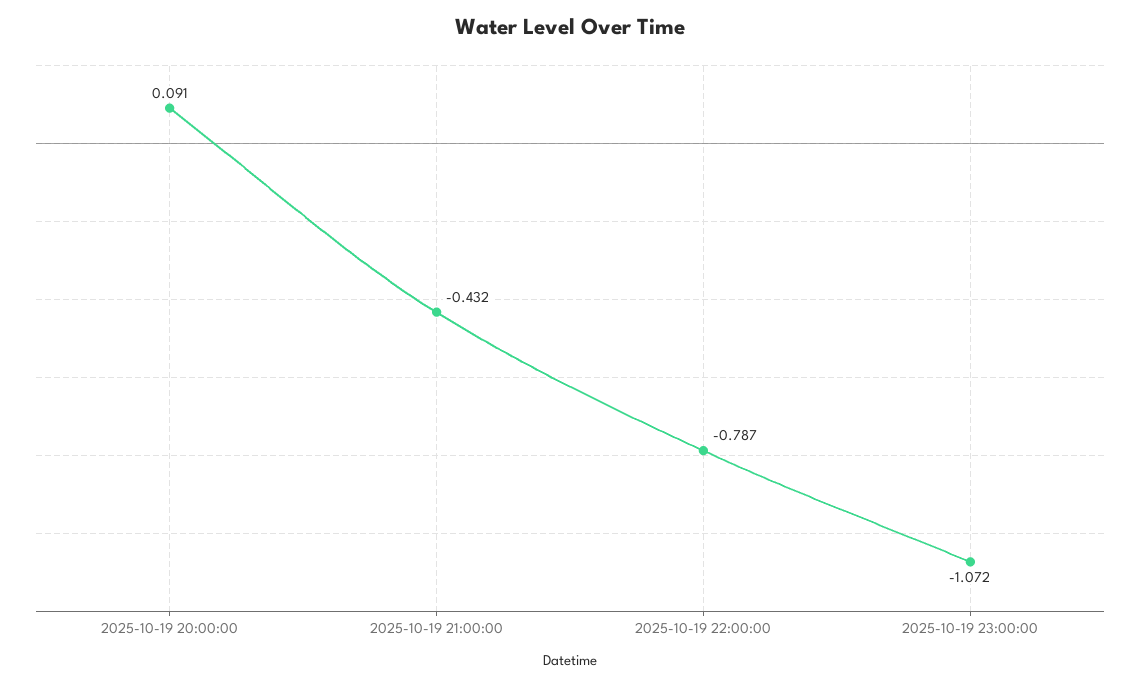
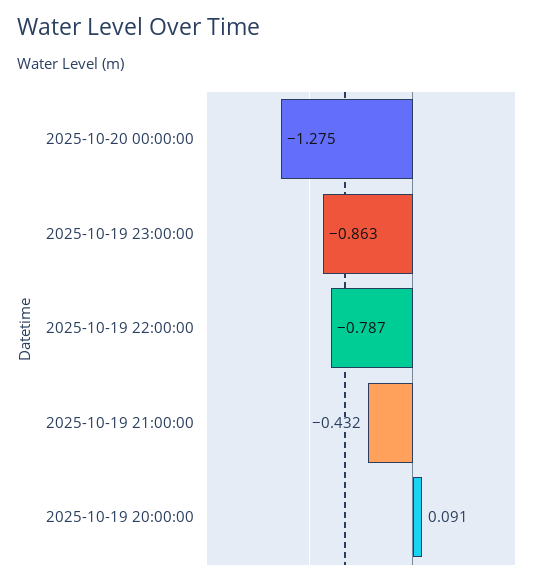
2025-10-19 23:00:00: -1.072 -> -0.863
2025-10-20 00:00:00: none -> -1.275

